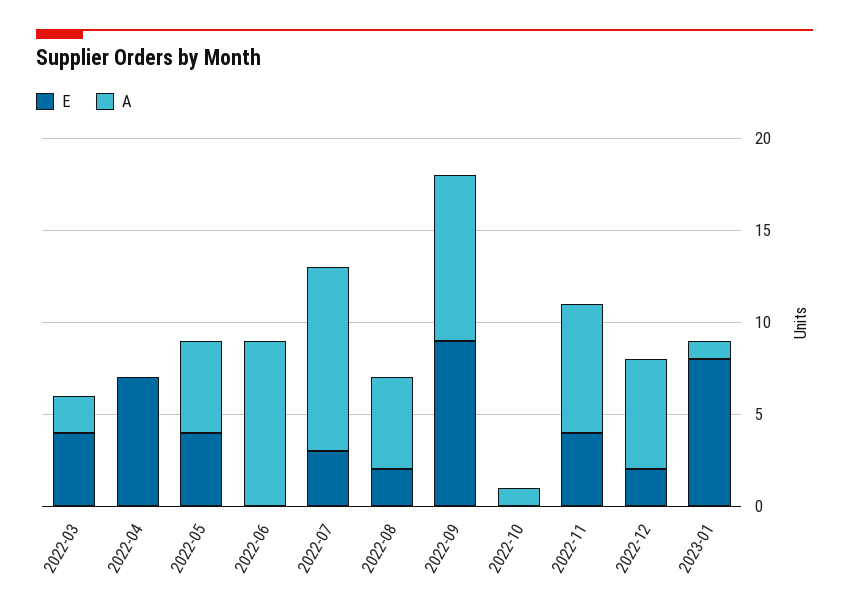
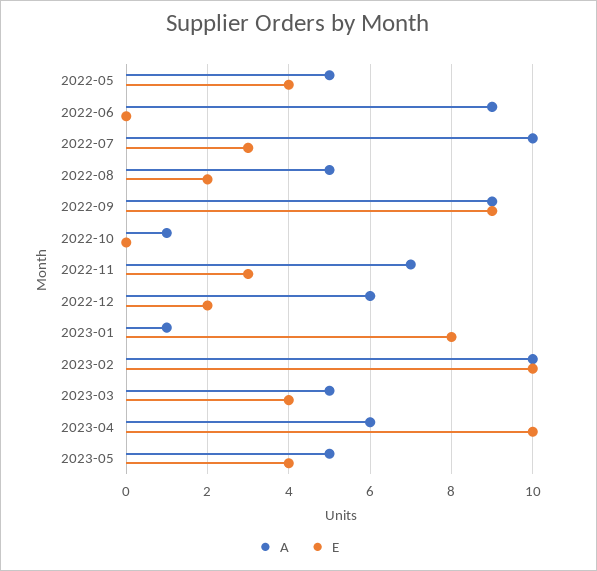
E, 2022-03: 4 -> none
A, 2022-03: 2 -> none
E, 2022-04: 7 -> none
A, 2022-04: 0 -> none
E, 2022-11: 4 -> 3
A, 2023-02: none -> 10
E, 2023-02: none -> 10
A, 2023-03: none -> 5
E, 2023-03: none -> 4
A, 2023-04: none -> 6
E, 2023-04: none -> 10
A, 2023-05: none -> 5
E, 2023-05: none -> 4

